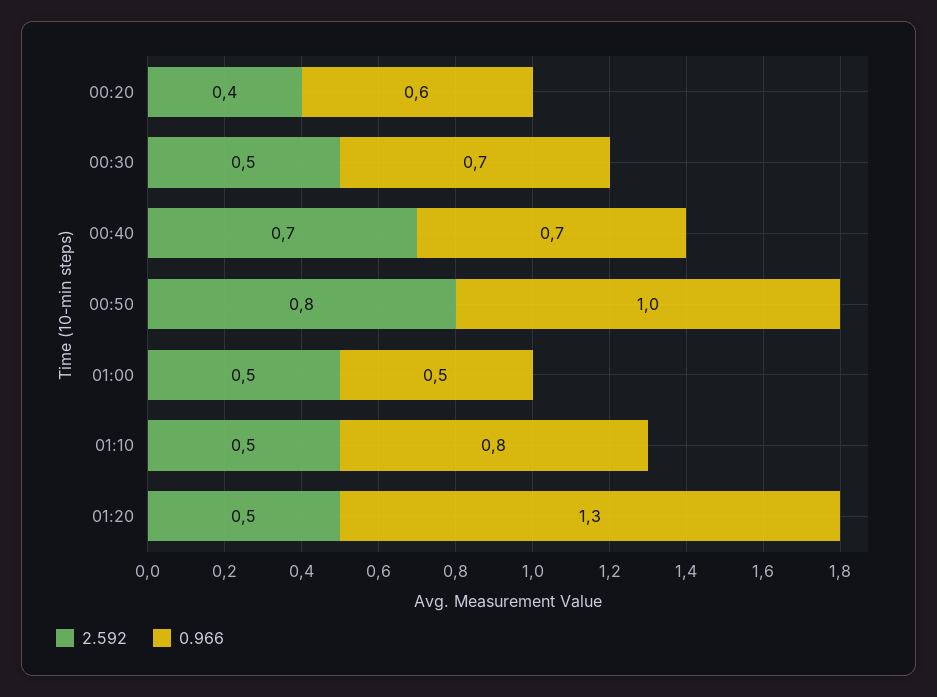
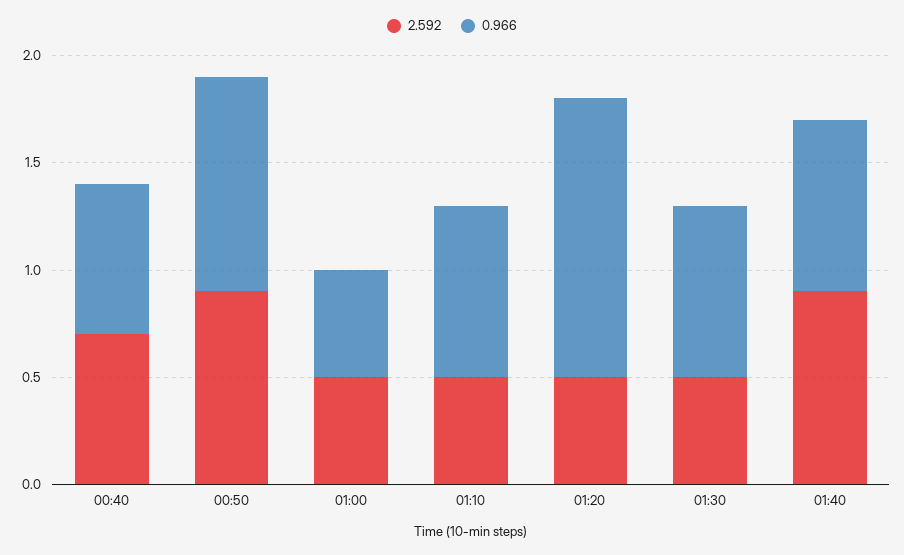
2.592, 00:20: 0.4 -> none
0.966, 00:20: 0.6 -> none
2.592, 00:30: 0.5 -> none
0.966, 00:30: 0.7 -> none
2.592, 00:50: 0.8 -> 0.9
2.592, 01:30: none -> 0.5
0.966, 01:30: none -> 0.8
2.592, 01:40: none -> 0.9
0.966, 01:40: none -> 0.8

